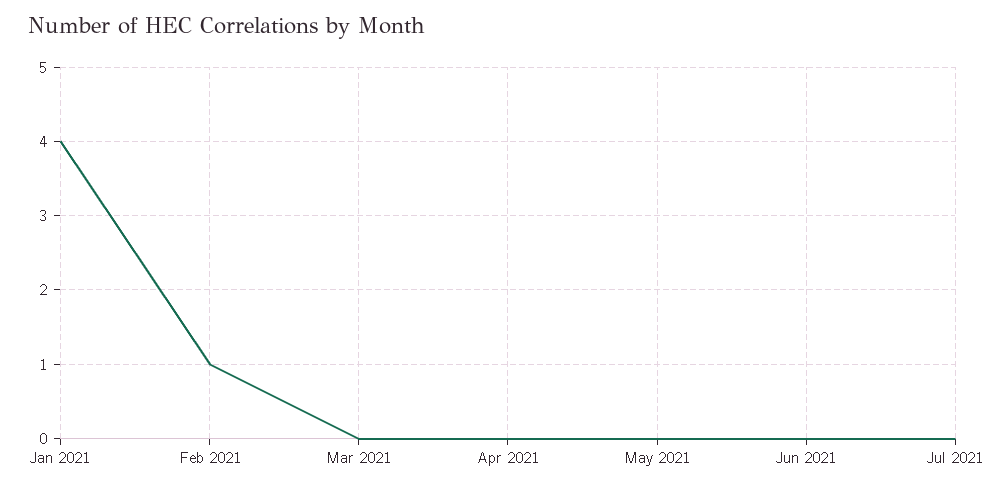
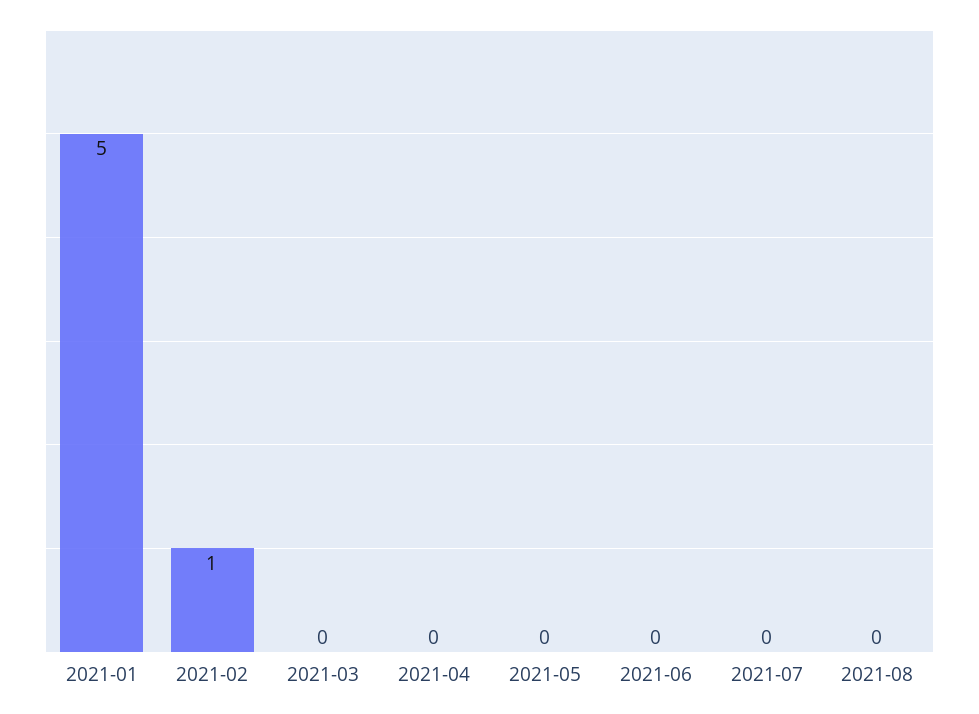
Jan 2021: 4 -> 5
2021-08: none -> 0

